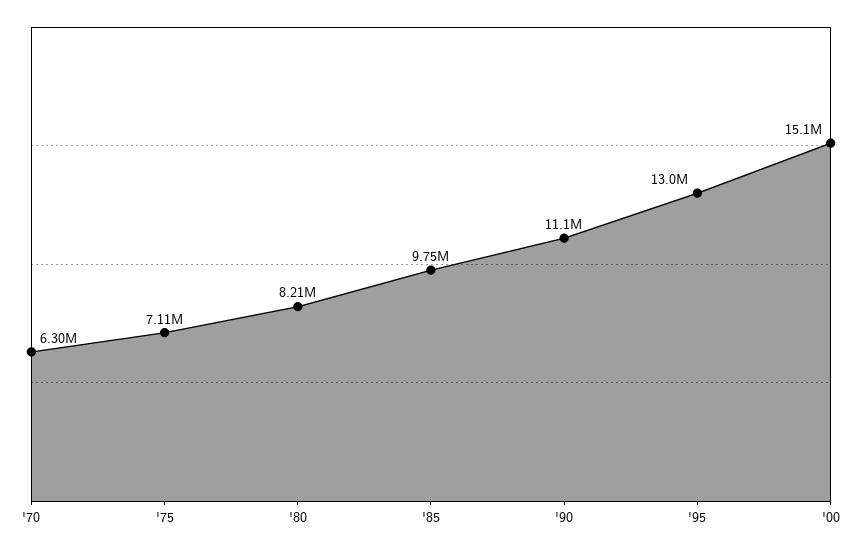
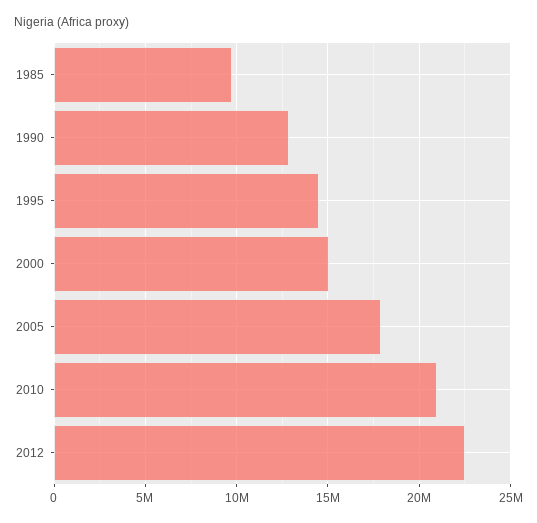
'70: 6300000 -> none
'75: 7110000 -> none
'80: 8210000 -> none
'90: 11100000 -> 13000000
'95: 13000000 -> 14500000
2005: none -> 18000000
2010: none -> 21000000
2012: none -> 22500000

